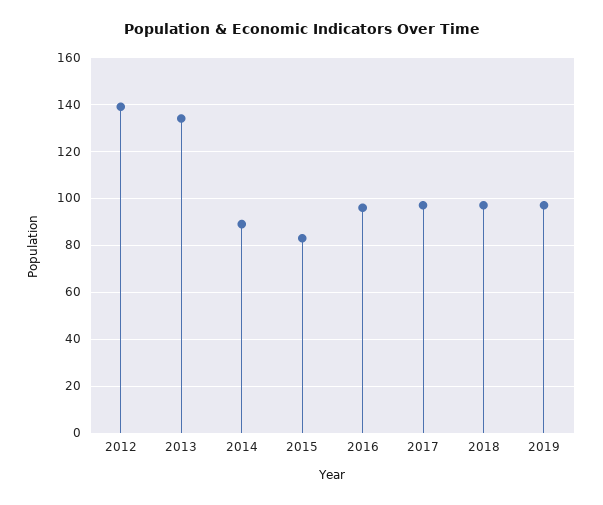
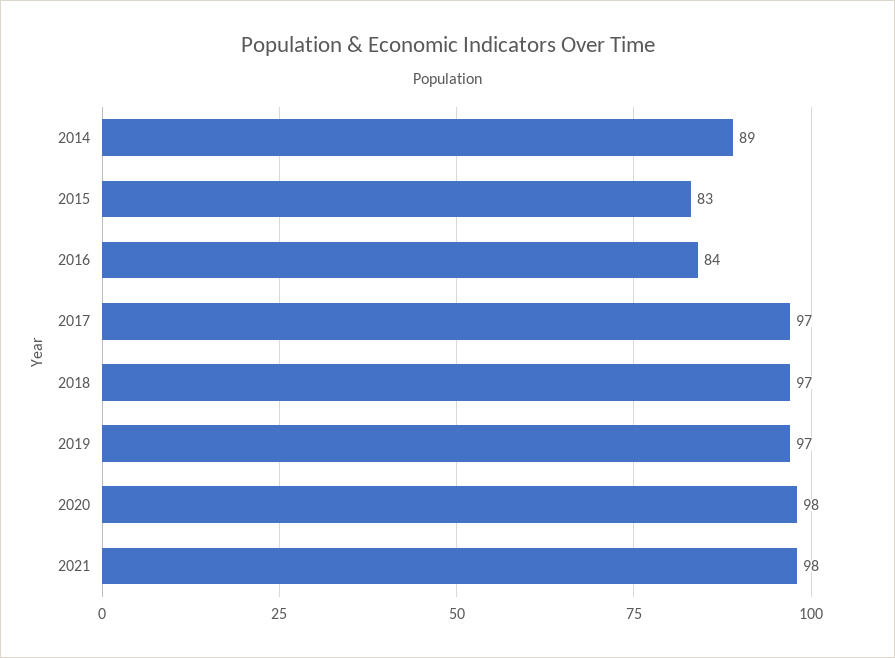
2012: 140 -> none
2013: 135 -> none
2016: 95 -> 84
2020: none -> 98
2021: none -> 98

